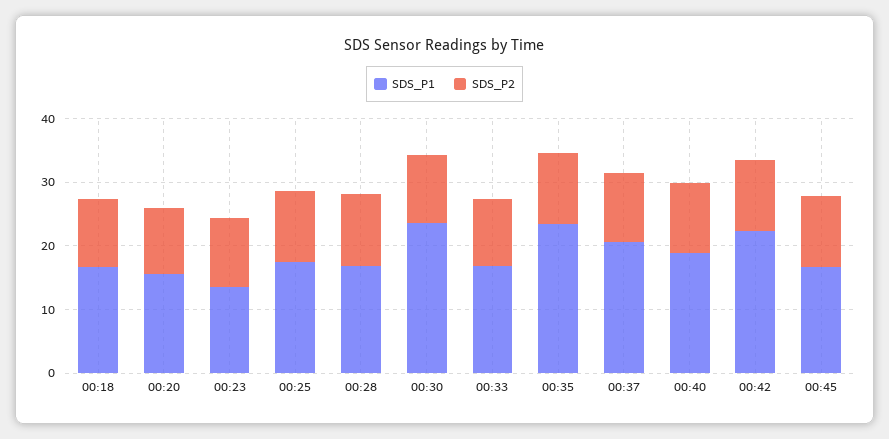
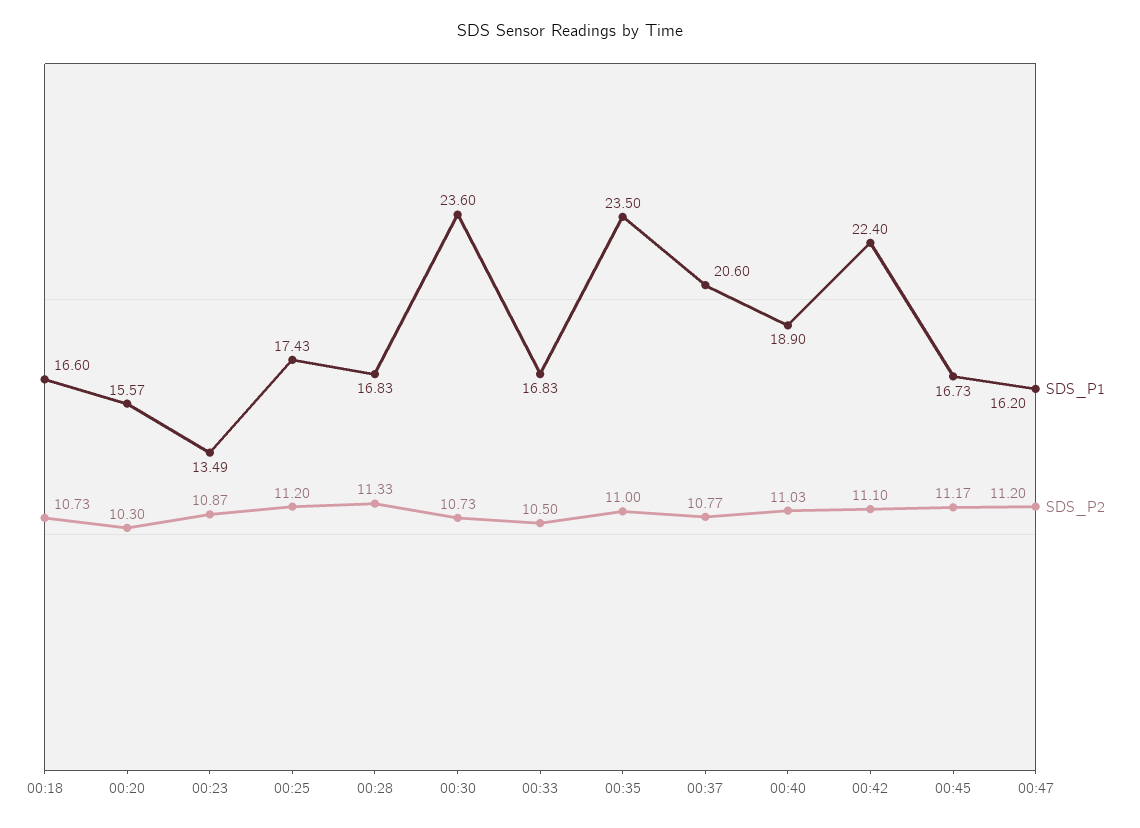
SDS_P1, 00:47: none -> 16.2
SDS_P2, 00:47: none -> 11.2

